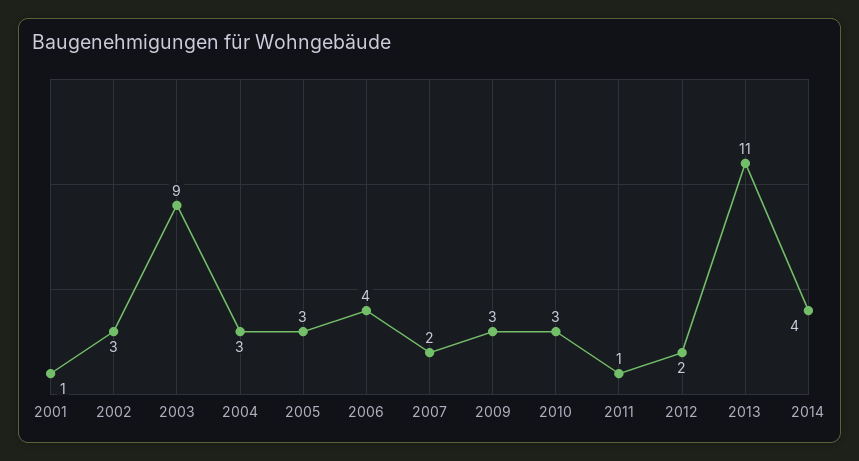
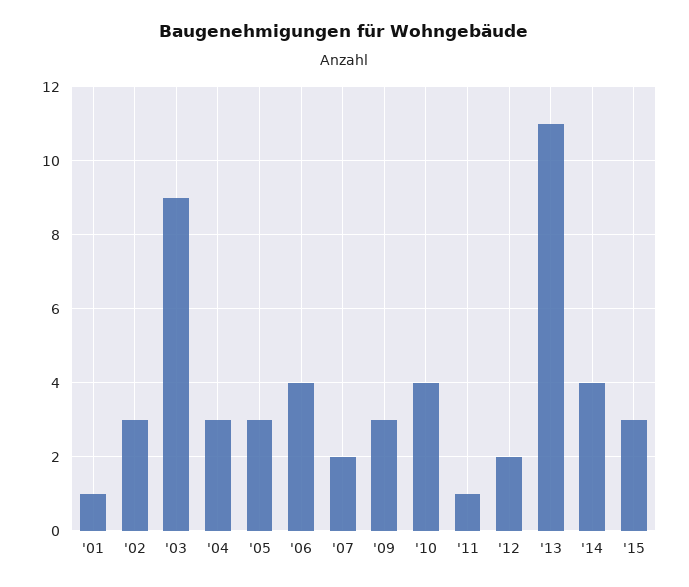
2010: 3 -> 4
'15: none -> 3

